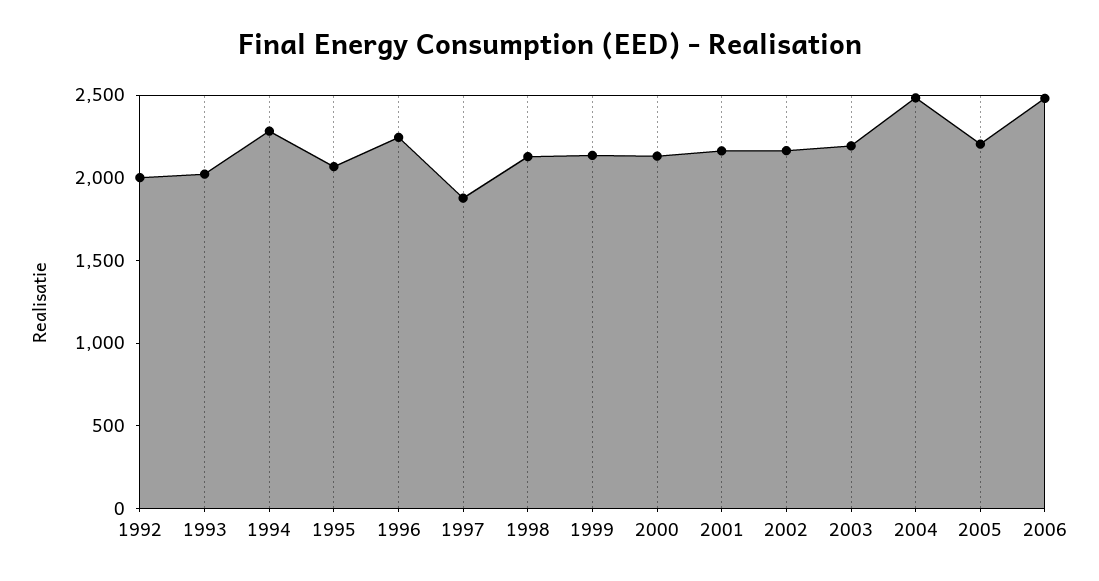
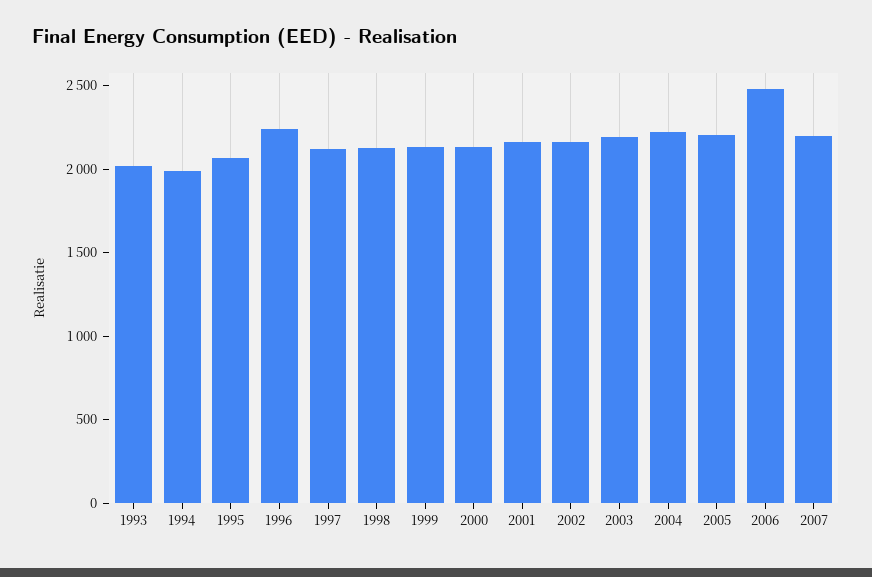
1992: 2000 -> none
1994: 2300 -> 2000
1997: 1900 -> 2100
2004: 2500 -> 2200
2007: none -> 2200

